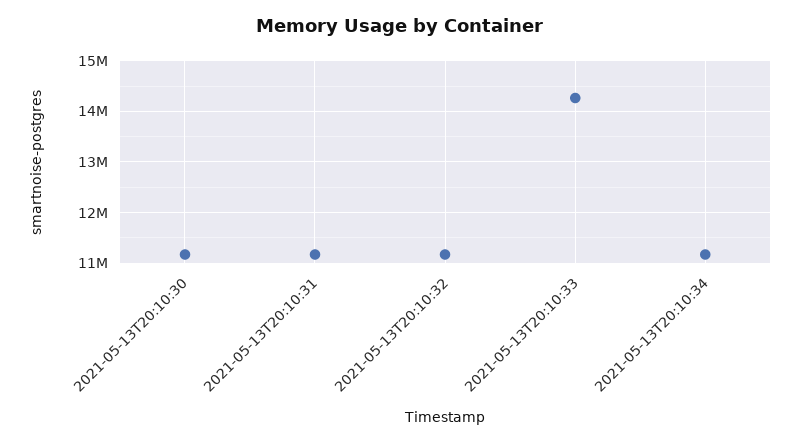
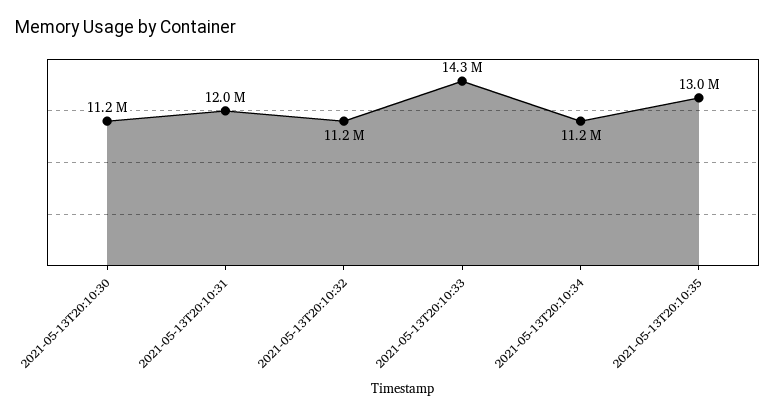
2021-05-13T20:10:31: 11200000 -> 12000000
2021-05-13T20:10:35: none -> 13000000

